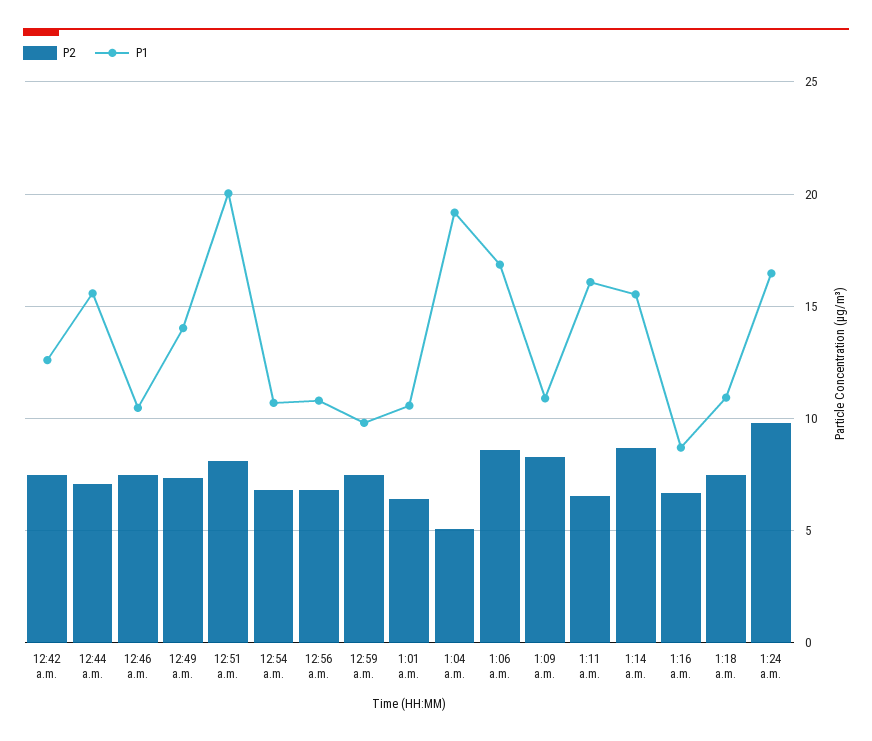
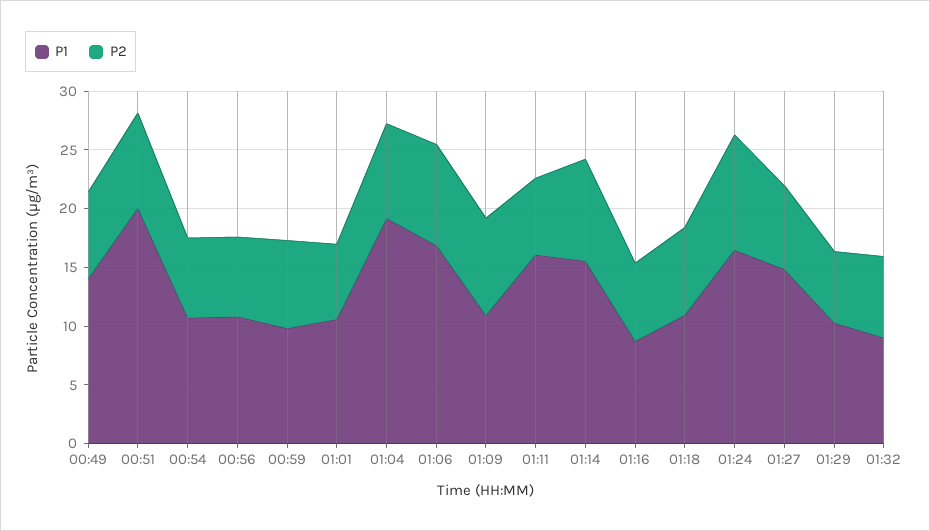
P2, 12:42 a.m.: 7.5 -> none
P1, 12:42 a.m.: 12.5 -> none
P2, 12:44 a.m.: 7 -> none
P1, 12:44 a.m.: 15.5 -> none
P2, 12:46 a.m.: 7.5 -> none
P1, 12:46 a.m.: 10.5 -> none
P2, 1:04 a.m.: 5 -> 8
P1, 01:27: none -> 15
P2, 01:27: none -> 7
P1, 01:29: none -> 10
P2, 01:29: none -> 6
P1, 01:32: none -> 9
P2, 01:32: none -> 7

